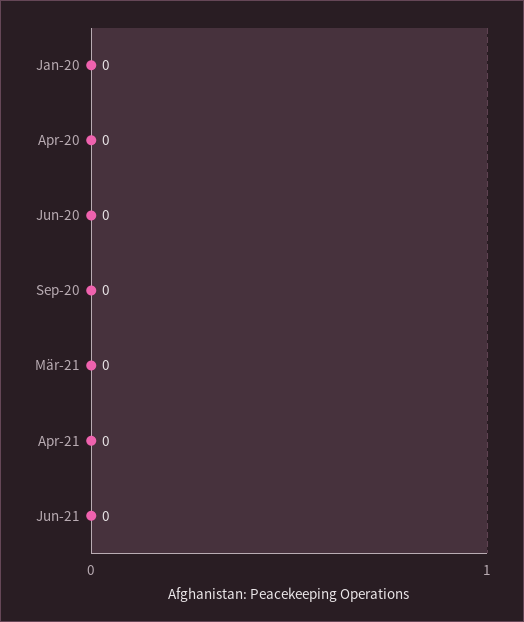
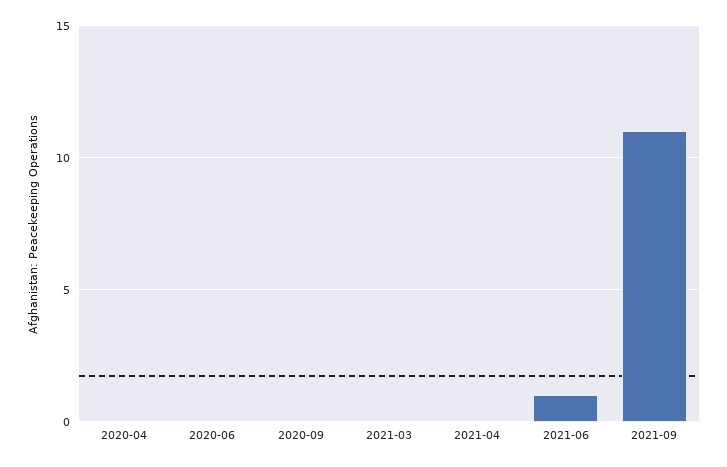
Jan-20: 0 -> none
Jun-21: 0 -> 1
2021-09: none -> 11

